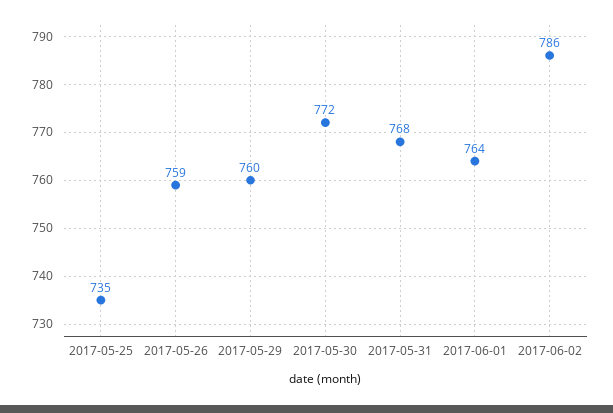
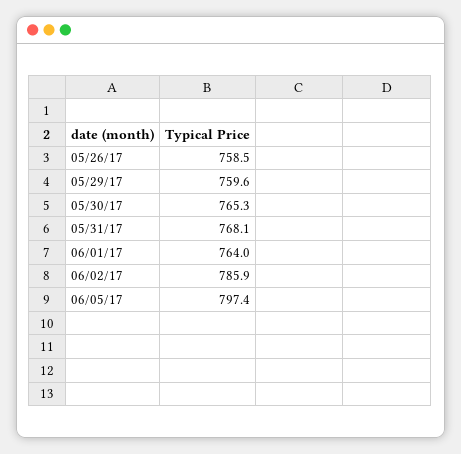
2017-05-25: 735 -> none
2017-05-30: 772 -> 765.3
06/05/17: none -> 797.4

